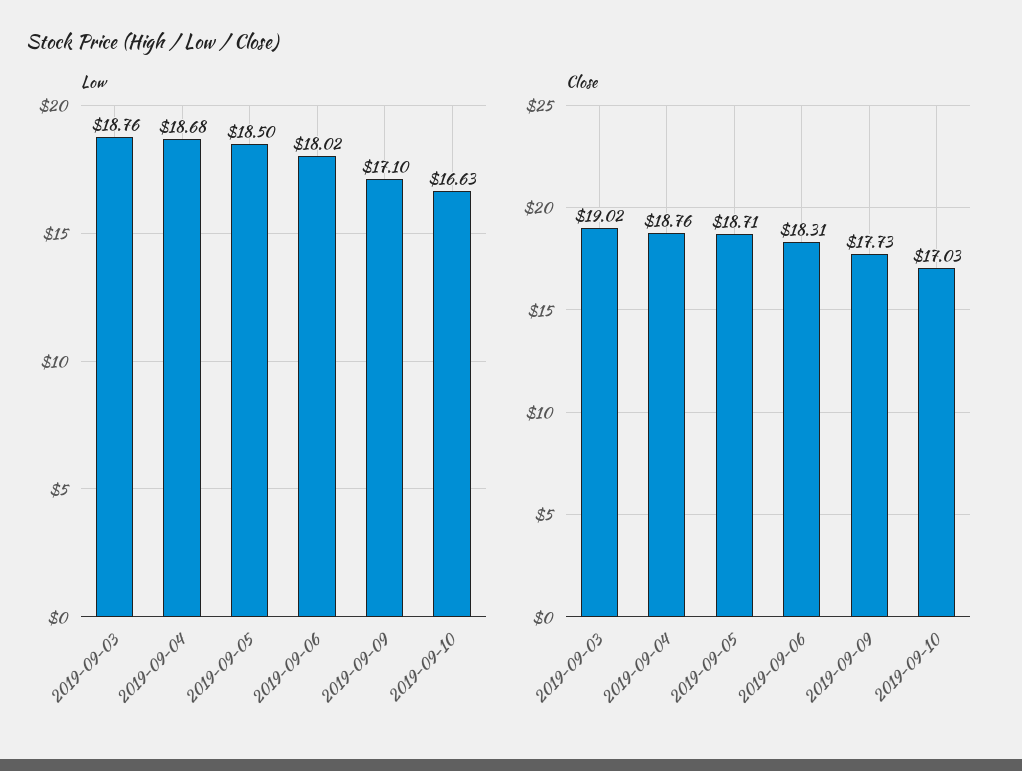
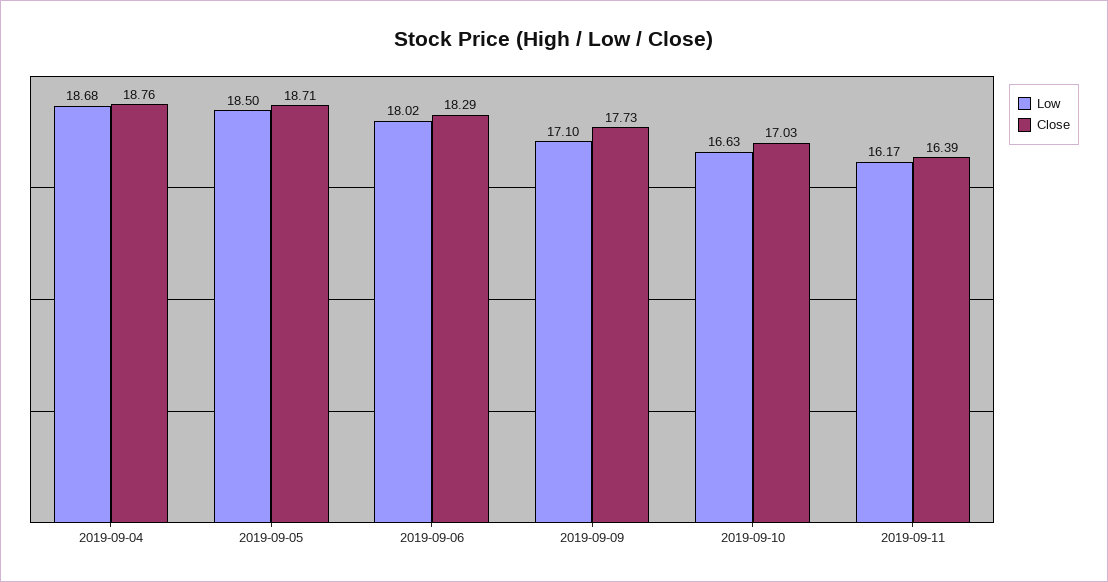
Low, 2019-09-03: 18.76 -> none
Close, 2019-09-03: 19.02 -> none
Close, 2019-09-06: 18.31 -> 18.29
Low, 2019-09-11: none -> 16.17
Close, 2019-09-11: none -> 16.39

